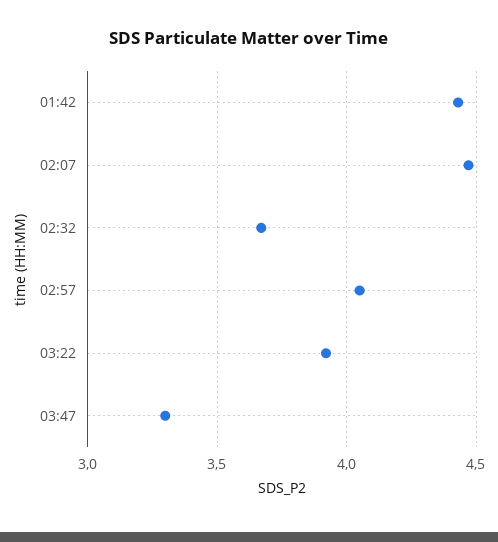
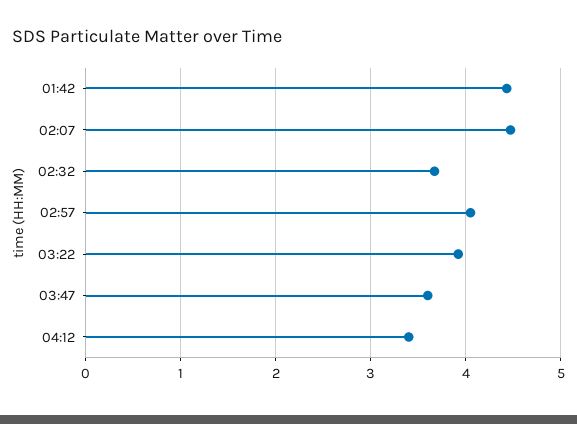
03:47: 3.3 -> 3.6
04:12: none -> 3.4

